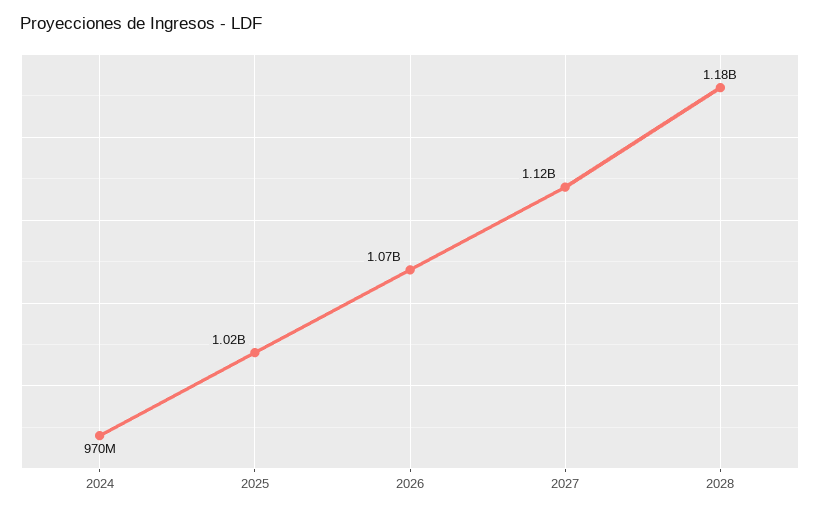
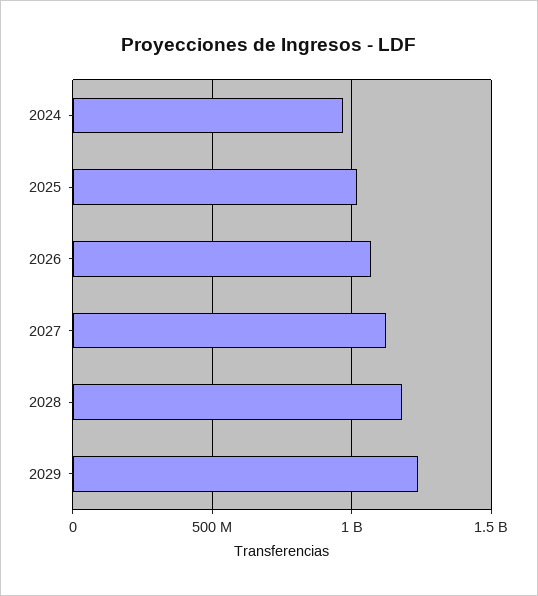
2029: none -> 1250000000

